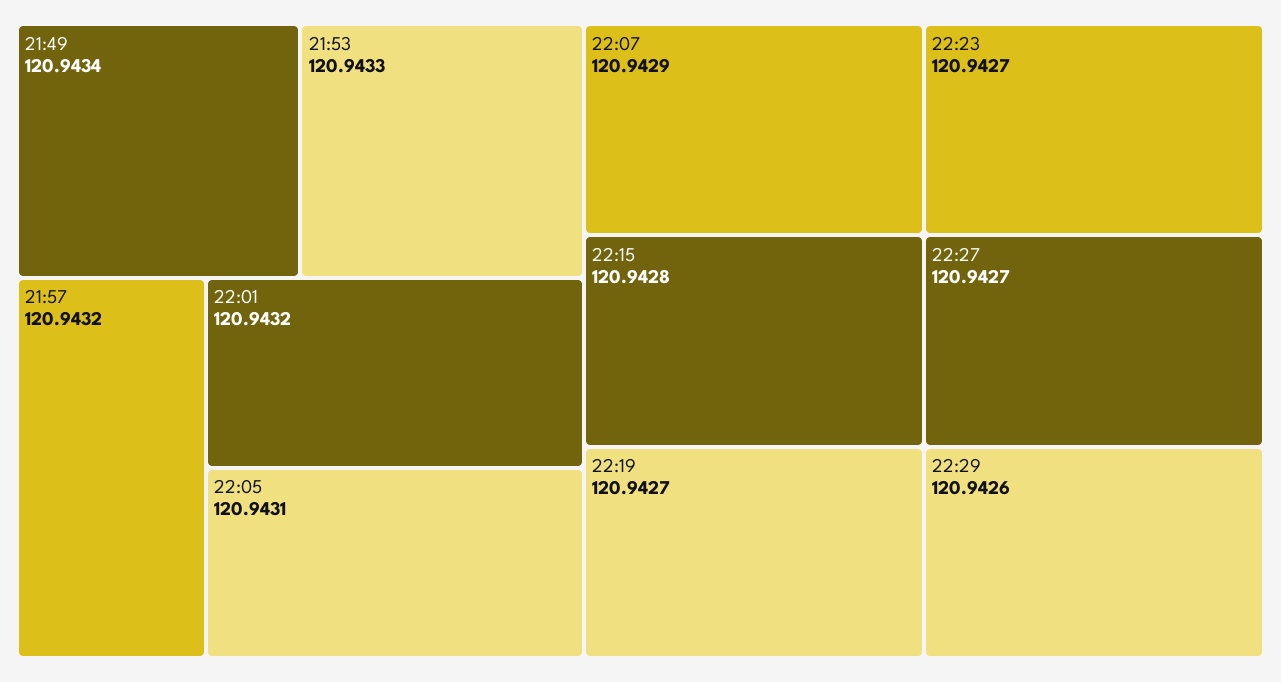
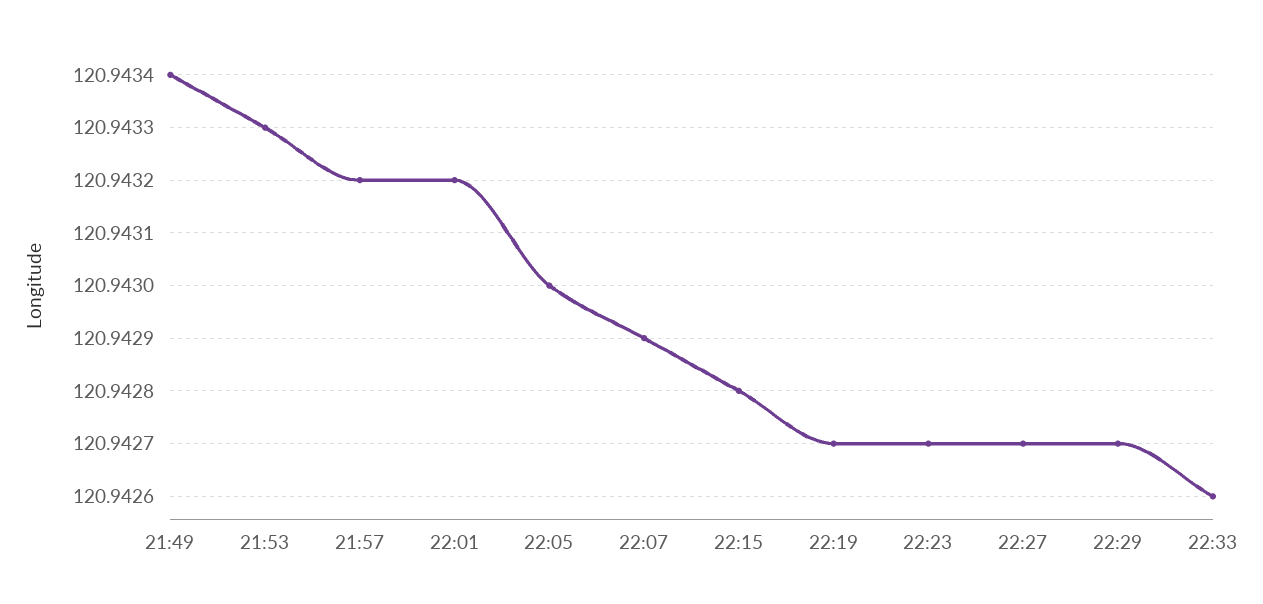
22:05: 120.9431 -> 120.943
22:29: 120.9426 -> 120.9427
22:33: none -> 120.9426

